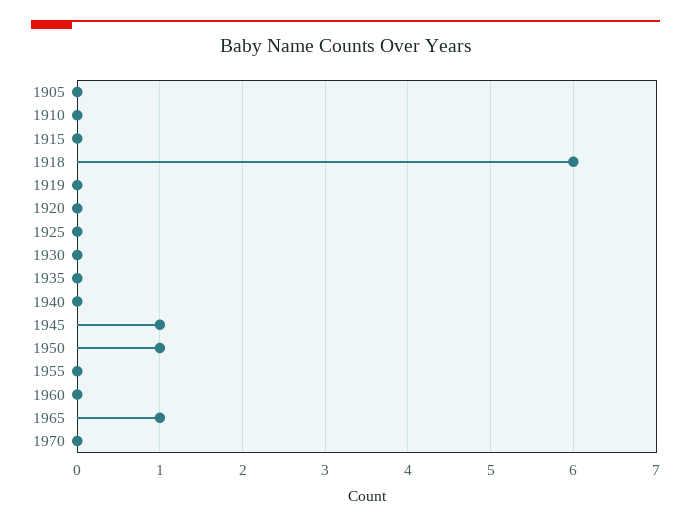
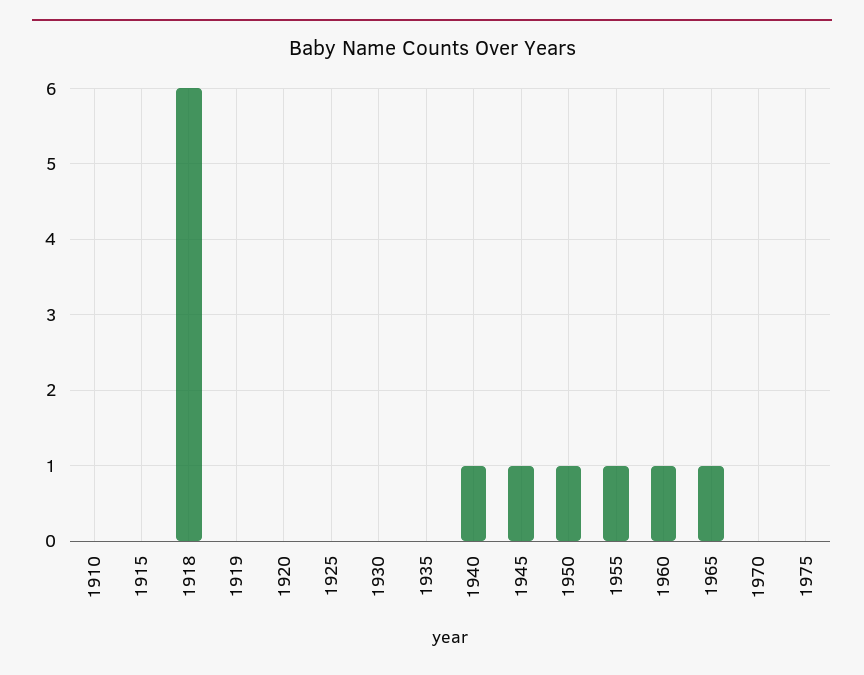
1905: 0 -> none
1940: 0 -> 1
1955: 0 -> 1
1960: 0 -> 1
1975: none -> 0

